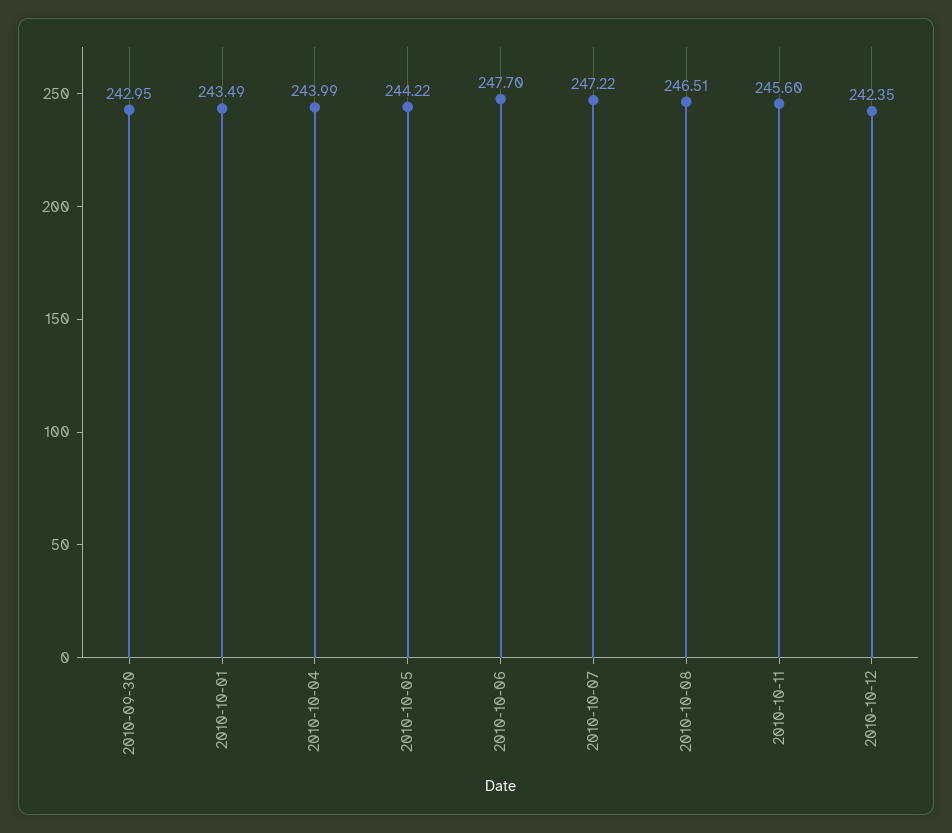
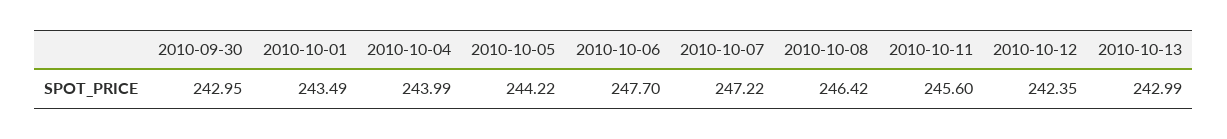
2010-10-08: 246.51 -> 246.42
2010-10-13: none -> 242.99

